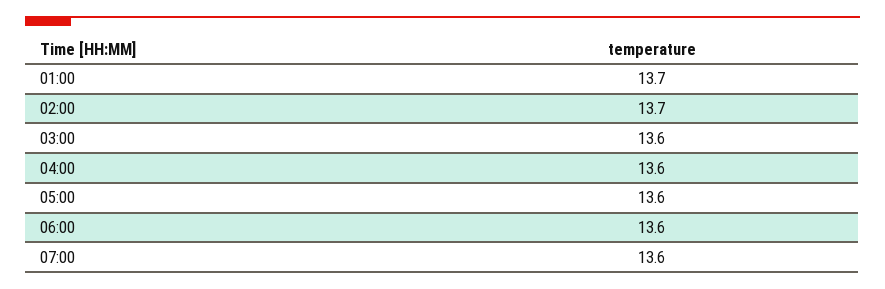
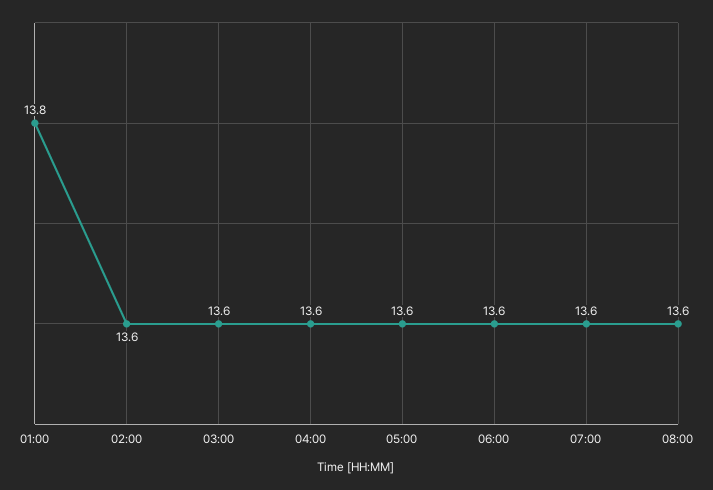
01:00: 13.7 -> 13.8
02:00: 13.7 -> 13.6
08:00: none -> 13.6

